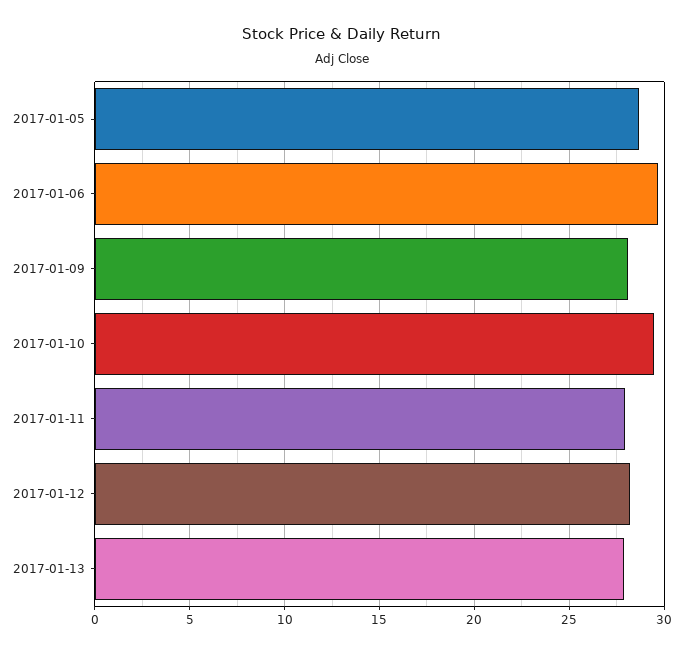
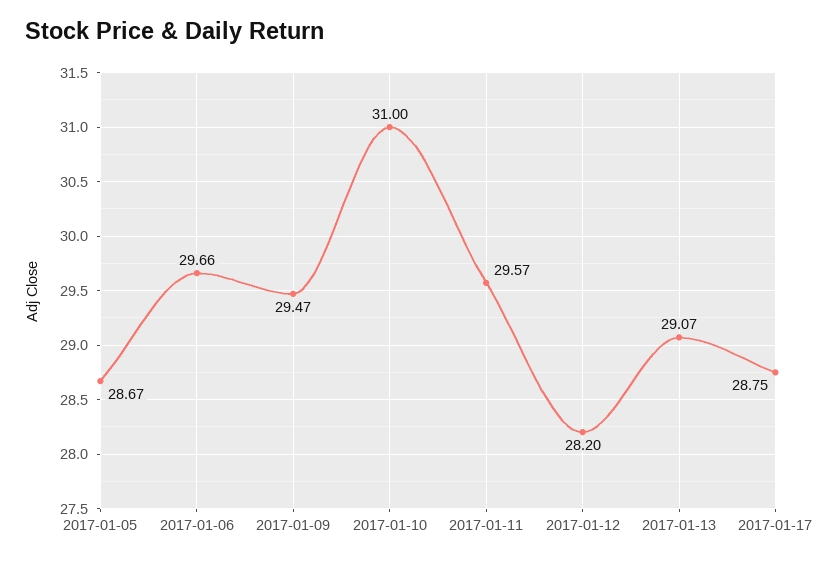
2017-01-09: 28 -> 29.47
2017-01-10: 29.5 -> 31
2017-01-11: 28 -> 29.57
2017-01-13: 28 -> 29.07
2017-01-17: none -> 28.75

